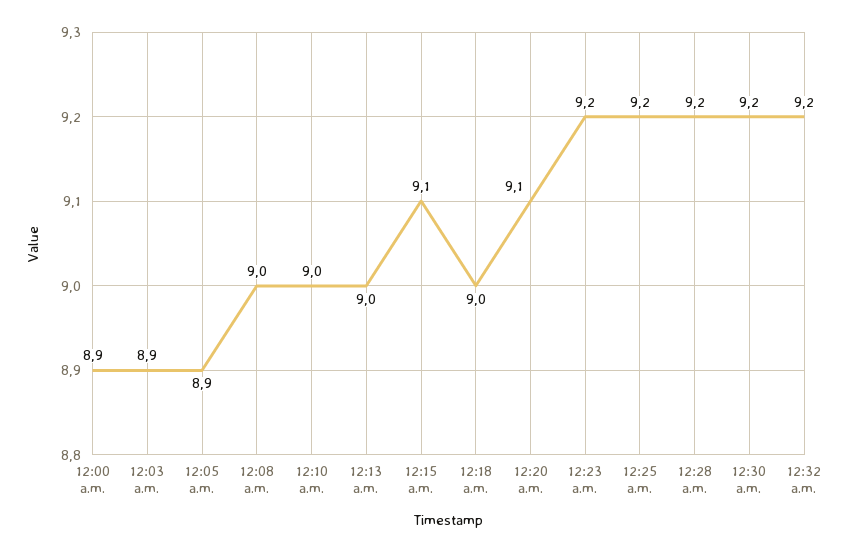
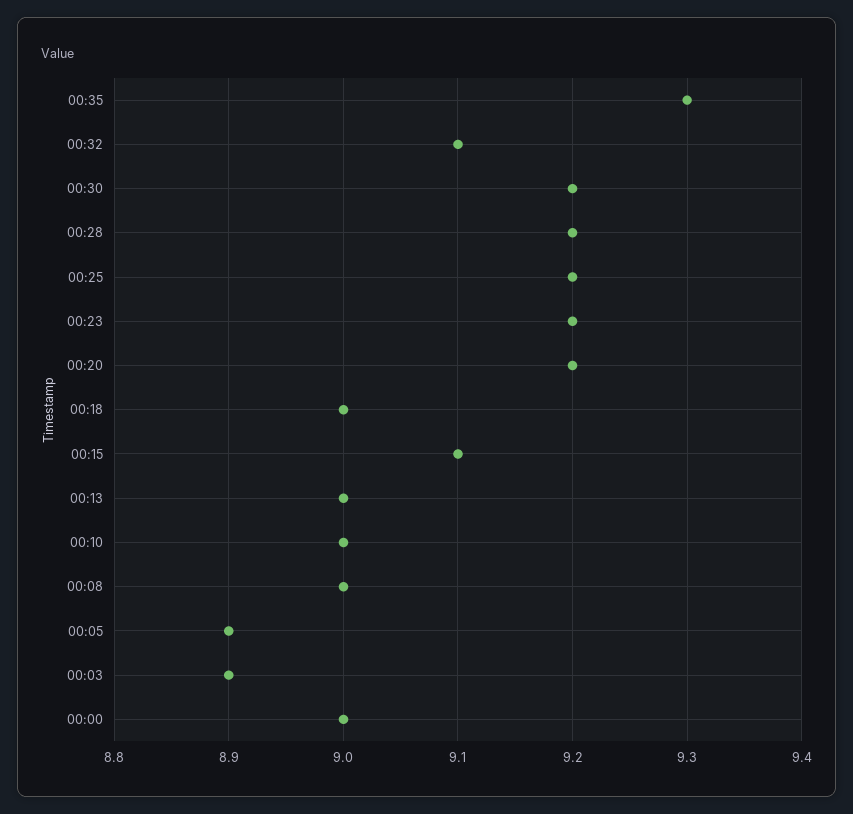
12:00 a.m.: 8.9 -> 9
12:20 a.m.: 9.1 -> 9.2
12:32 a.m.: 9.2 -> 9.1
00:35: none -> 9.3

